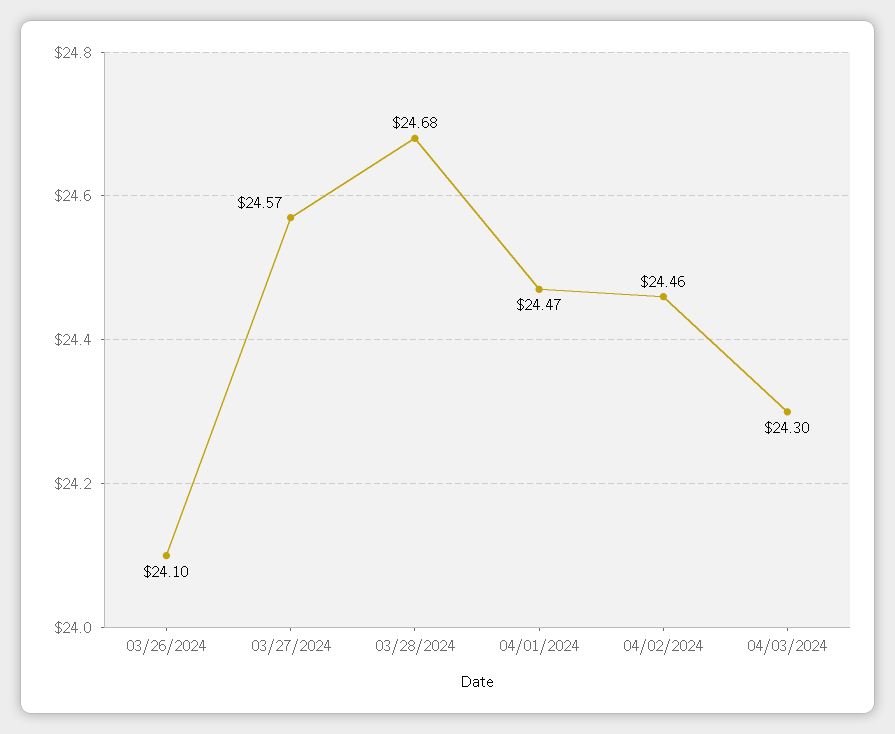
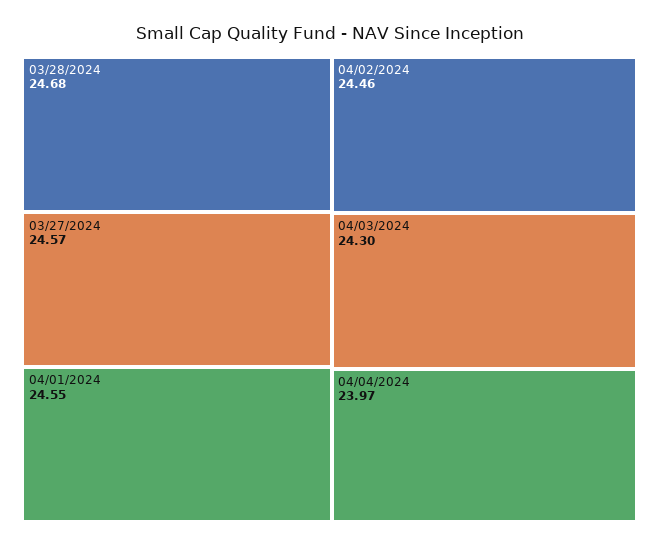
03/26/2024: 24.1 -> none
04/01/2024: 24.47 -> 24.55
04/04/2024: none -> 23.97

